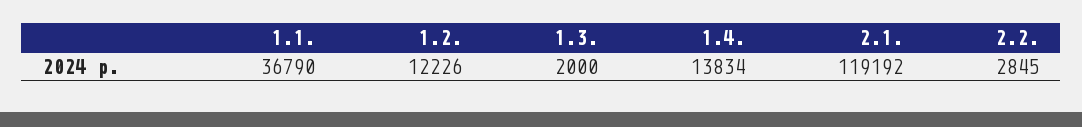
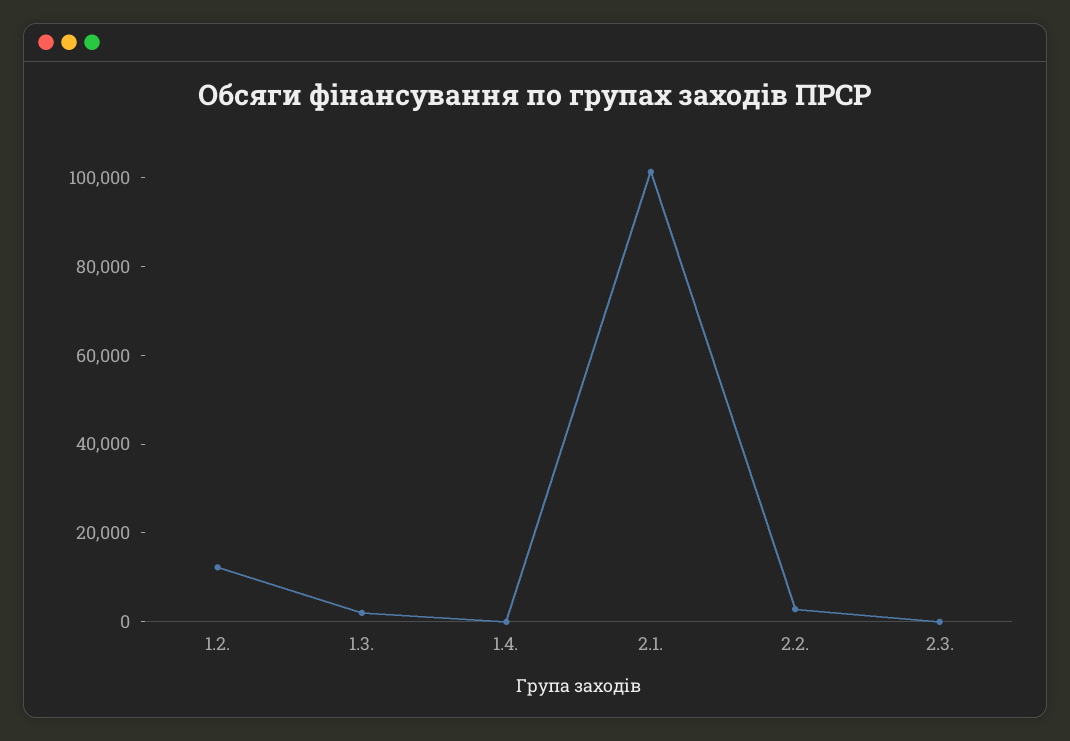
1.1.: 36790 -> none
1.4.: 13834 -> 0
2.1.: 119192 -> 100000
2.3.: none -> 0

